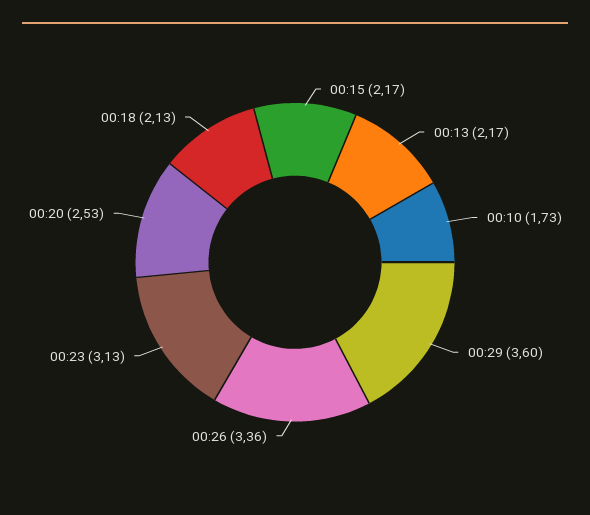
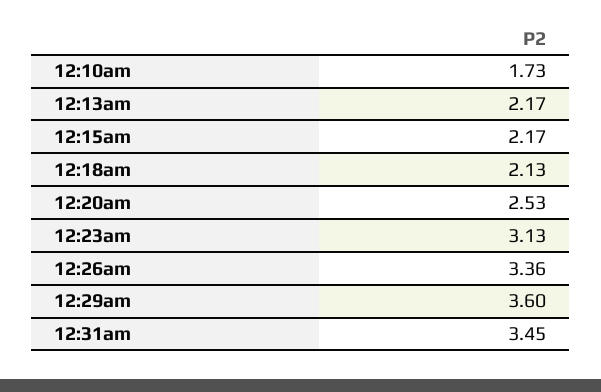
12:31am: none -> 3.45

